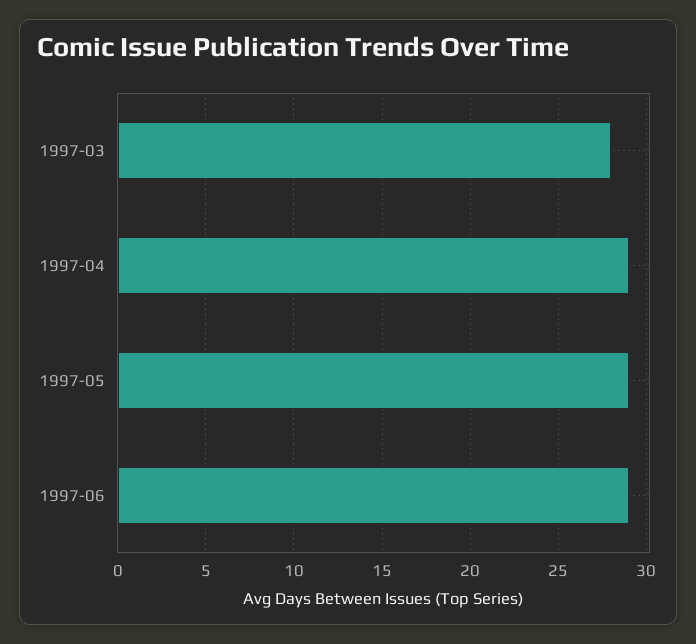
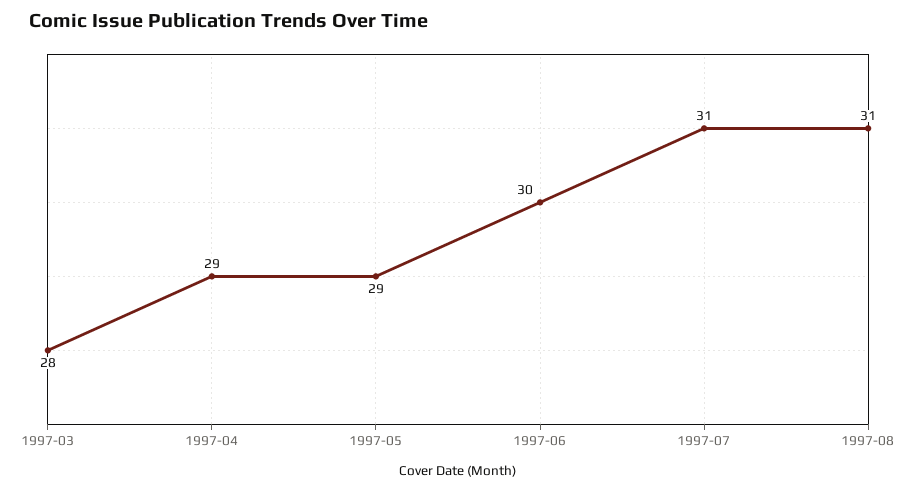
1997-06: 29 -> 30
1997-07: none -> 31
1997-08: none -> 31

